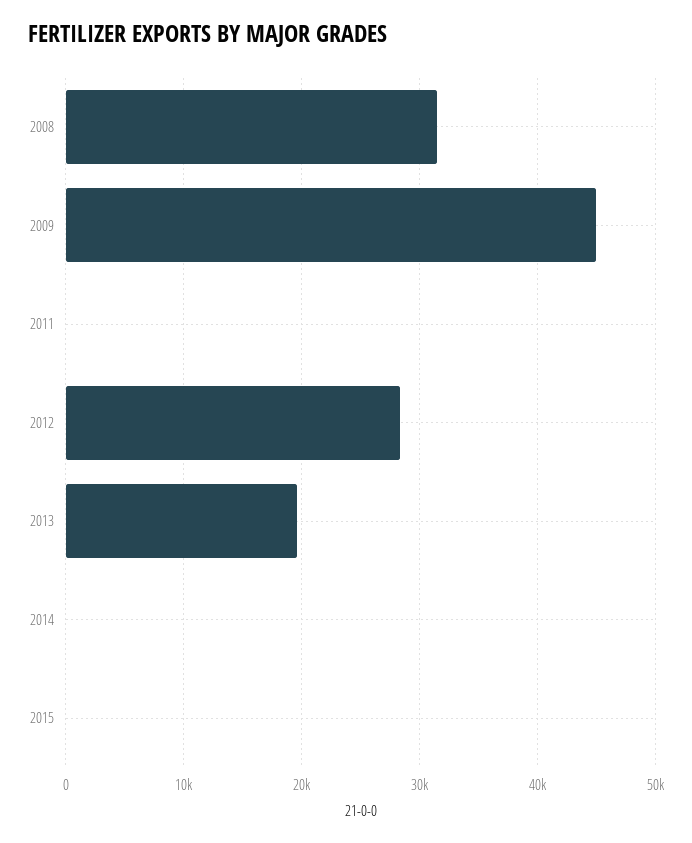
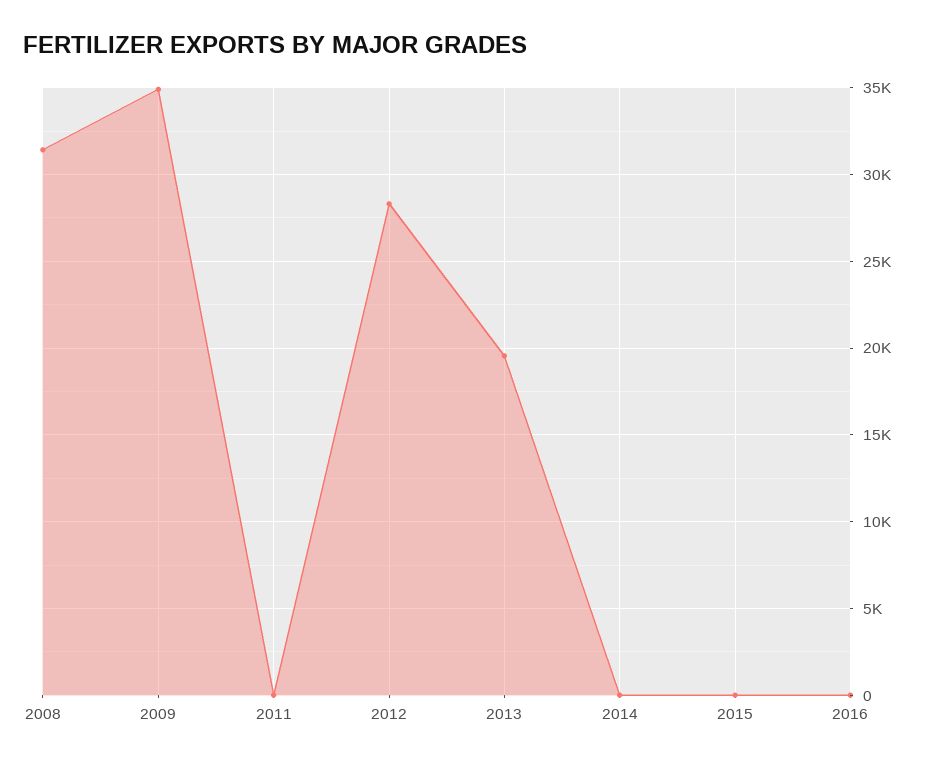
2009: 45000 -> 35000
2016: none -> 0

